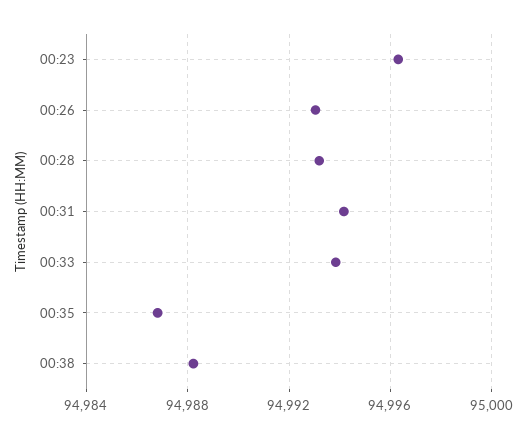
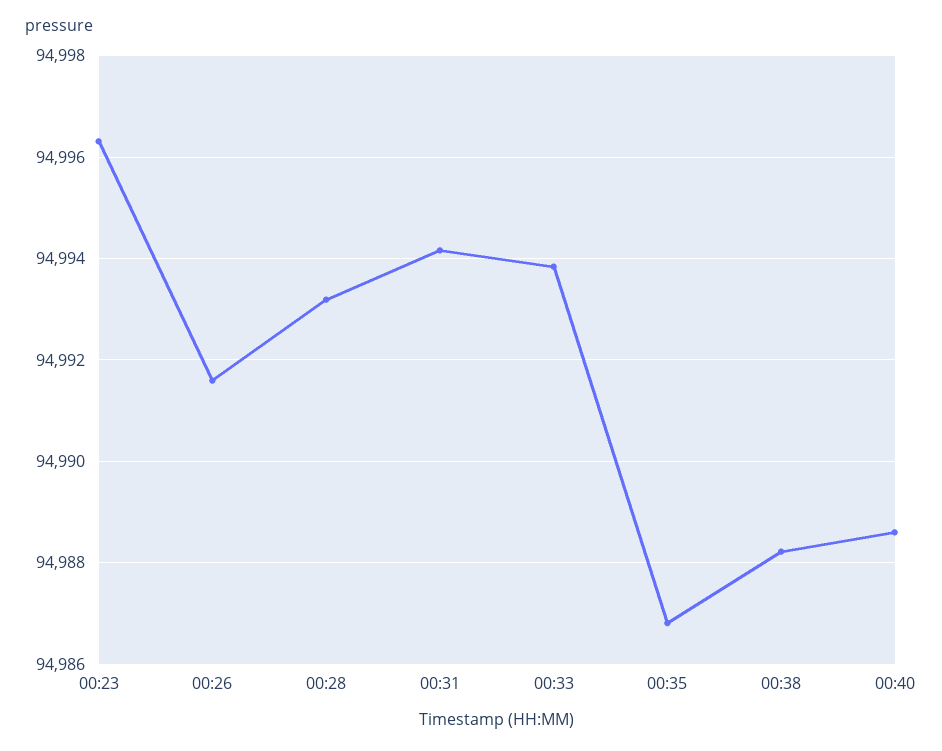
00:26: 94993 -> 94991.6
00:40: none -> 94988.6

